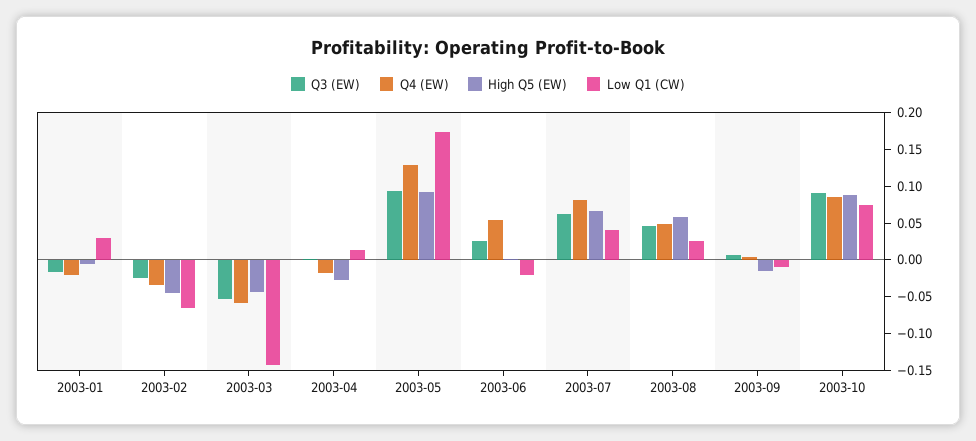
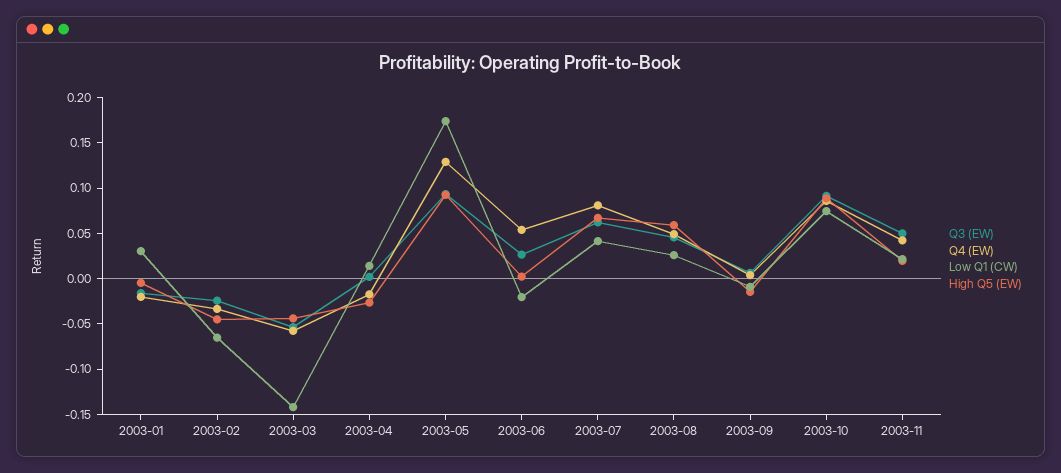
Q3 (EW), 2003-11: none -> 0.05
Q4 (EW), 2003-11: none -> 0.04
Low Q1 (CW), 2003-11: none -> 0.02
High Q5 (EW), 2003-11: none -> 0.02

